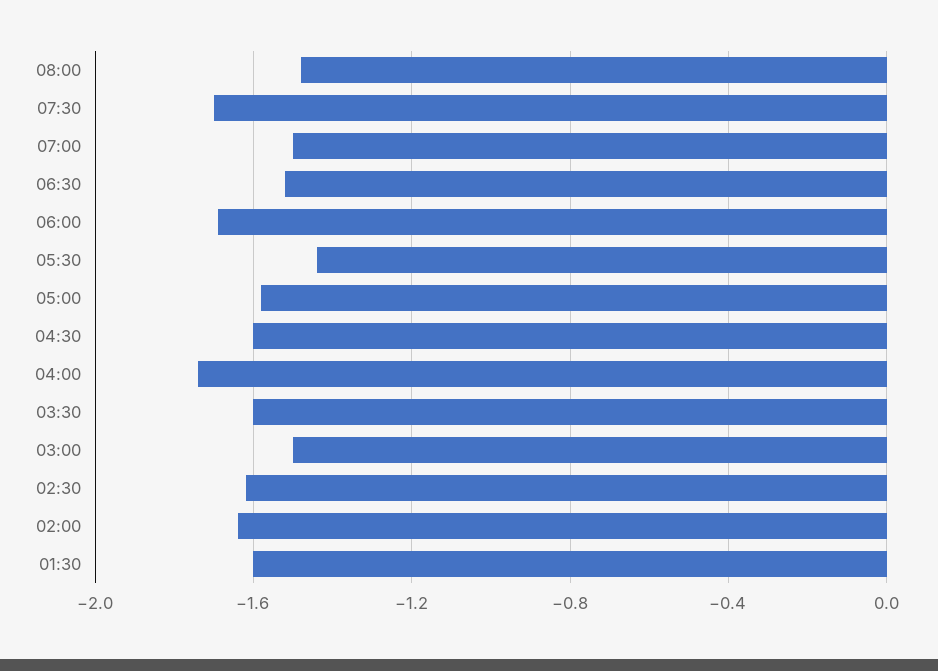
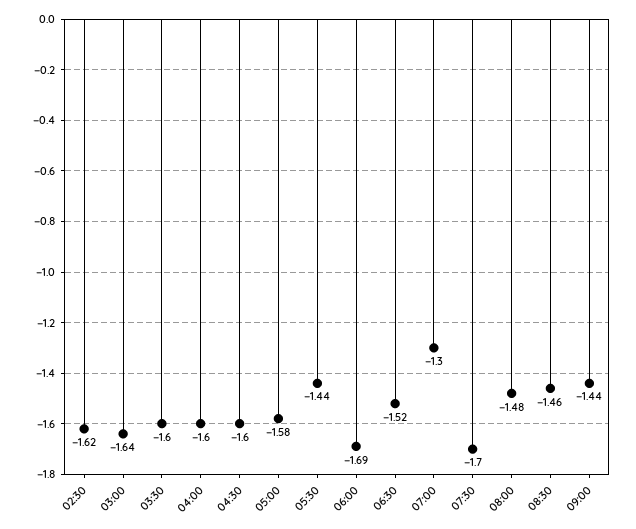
07:00: -1.5 -> -1.3
04:00: -1.75 -> -1.6
03:00: -1.5 -> -1.64
02:00: -1.65 -> none
01:30: -1.6 -> none
08:30: none -> -1.46
09:00: none -> -1.44

